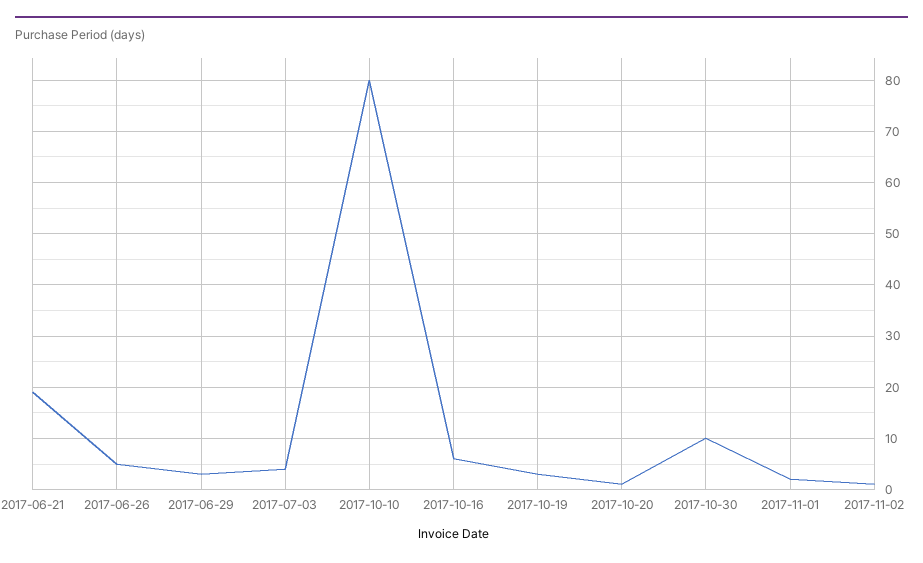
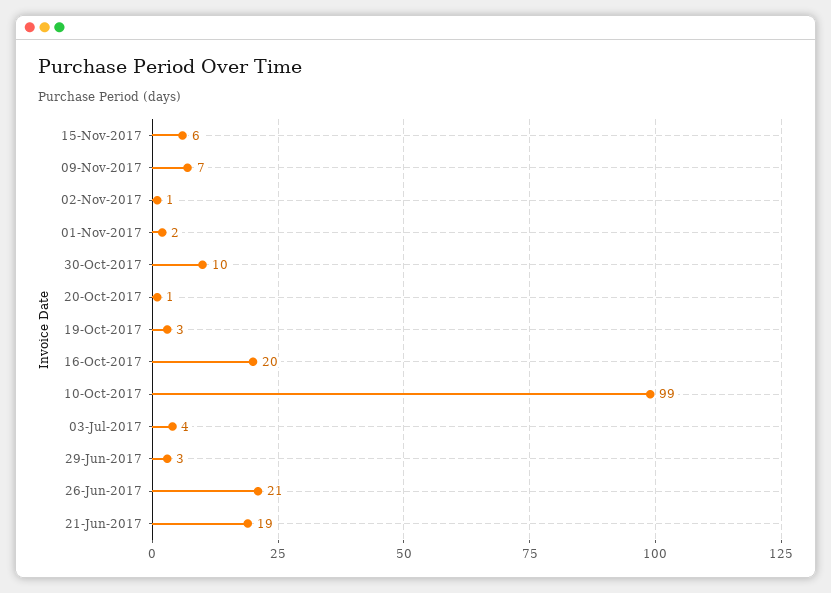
2017-06-26: 5 -> 21
2017-10-10: 80 -> 99
2017-10-16: 5 -> 20
15-Nov-2017: none -> 6
09-Nov-2017: none -> 7

